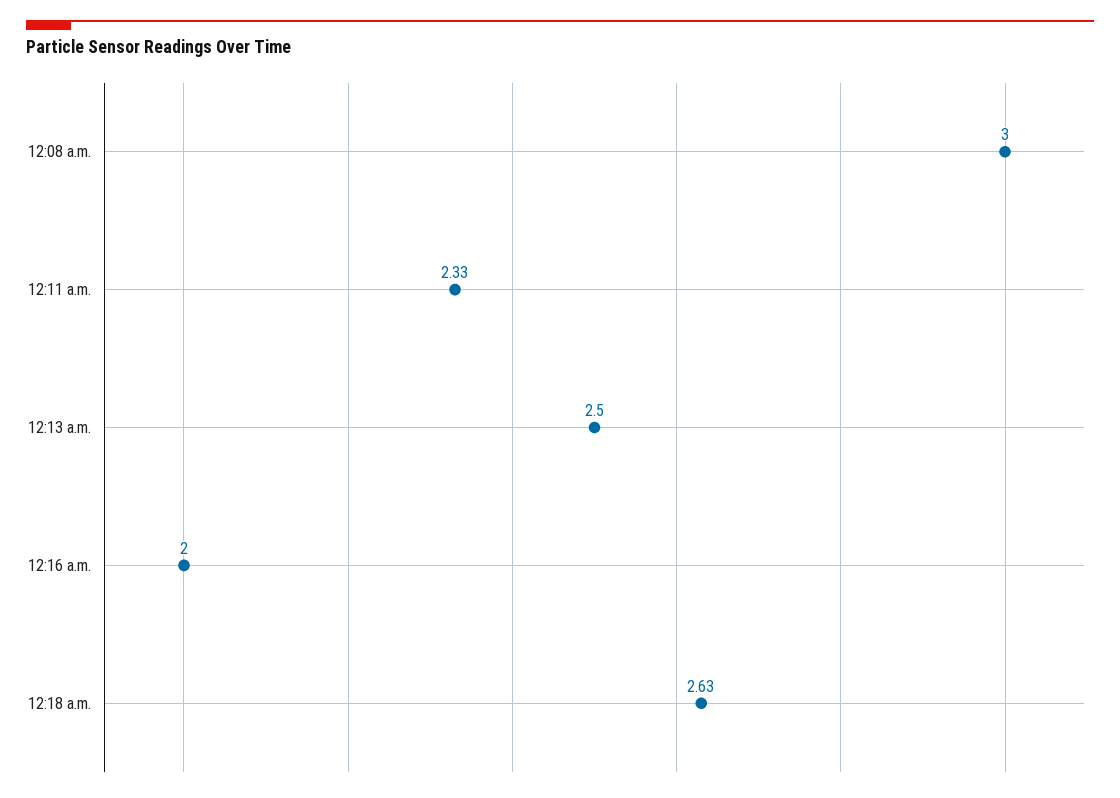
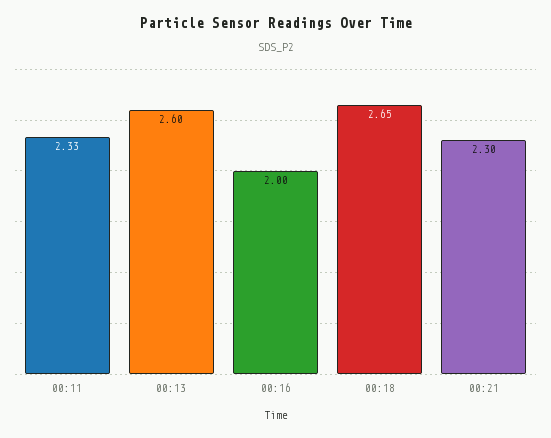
12:08 a.m.: 3 -> none
12:13 a.m.: 2.5 -> 2.6
12:18 a.m.: 2.63 -> 2.65
00:21: none -> 2.3

